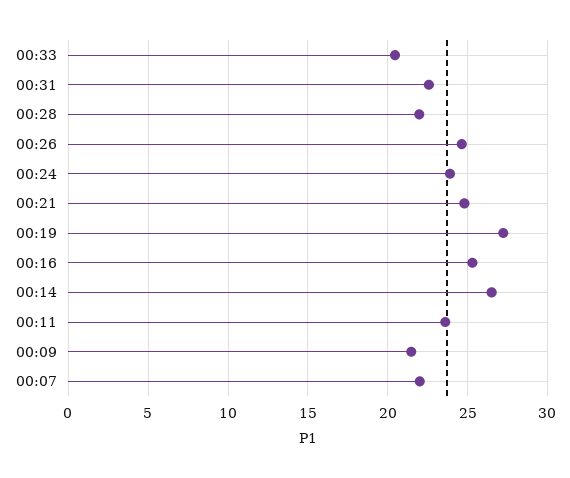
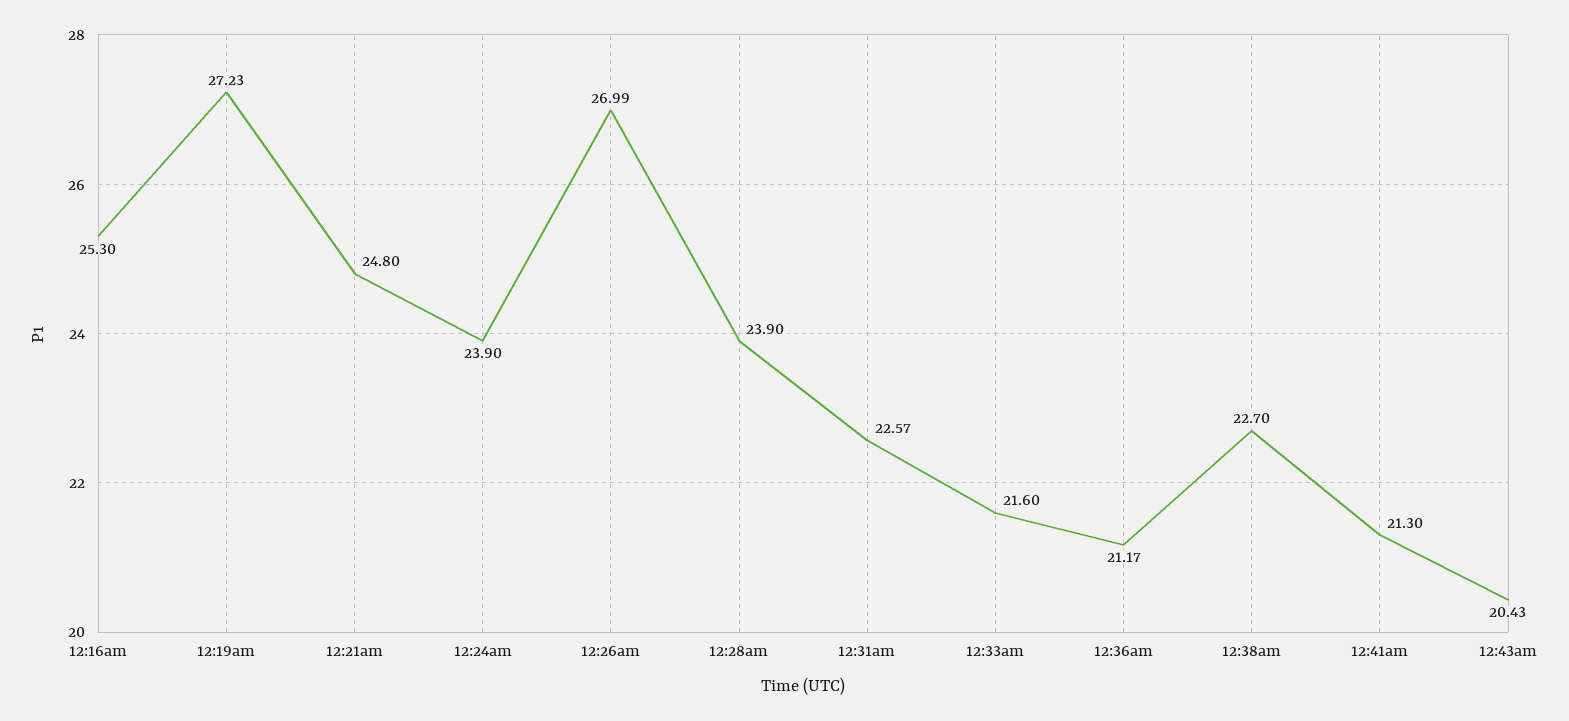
00:33: 20.5 -> 21.6
00:28: 22 -> 23.9
00:26: 24.5 -> 26.99
00:14: 26.5 -> none
00:11: 23.5 -> none
00:09: 21.5 -> none
00:07: 22 -> none
12:36am: none -> 21.17
12:38am: none -> 22.7
12:41am: none -> 21.3
12:43am: none -> 20.43

